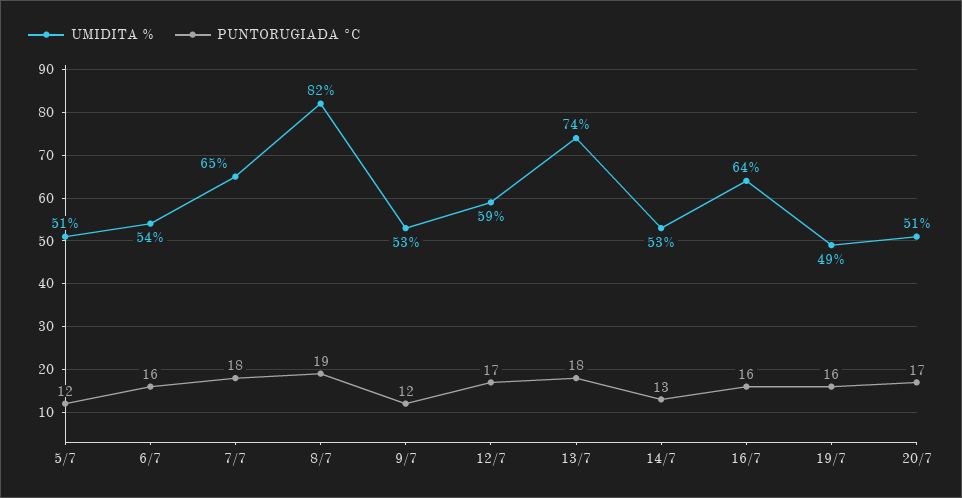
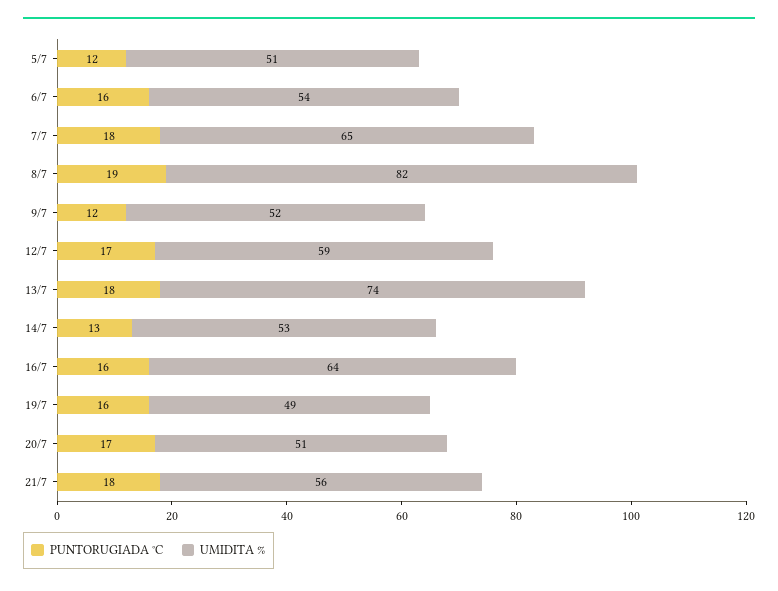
UMIDITA %, 9/7: 53 -> 52
PUNTORUGIADA °C, 21/7: none -> 18
UMIDITA %, 21/7: none -> 56

